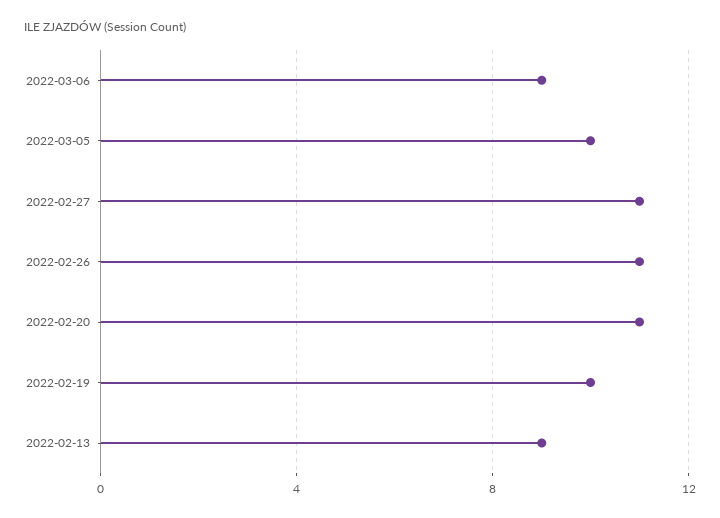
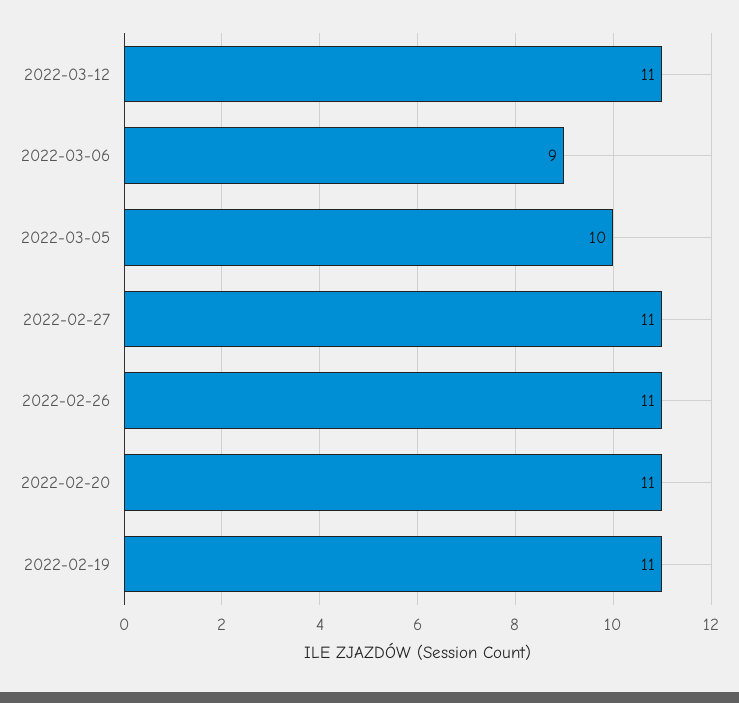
2022-02-19: 10 -> 11
2022-02-13: 9 -> none
2022-03-12: none -> 11

